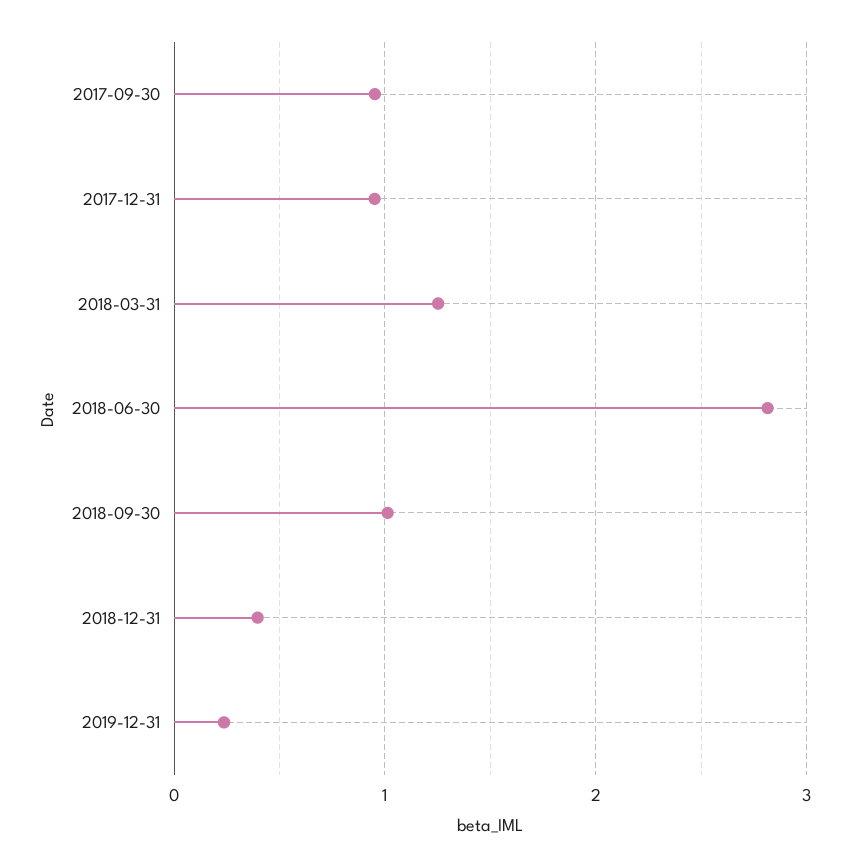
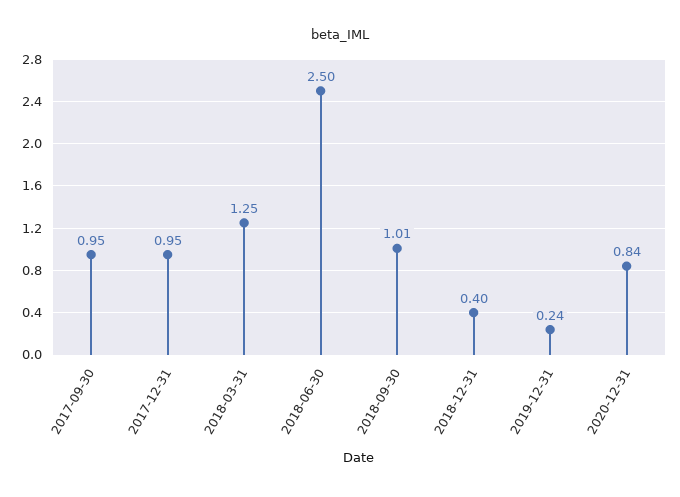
2018-06-30: 2.8 -> 2.5
2020-12-31: none -> 0.84

